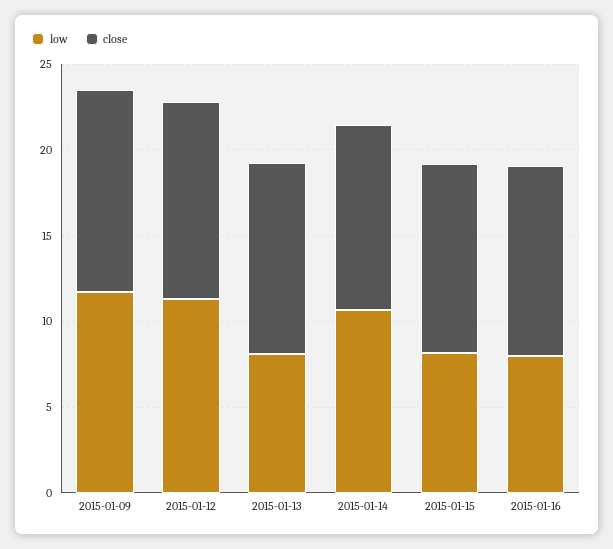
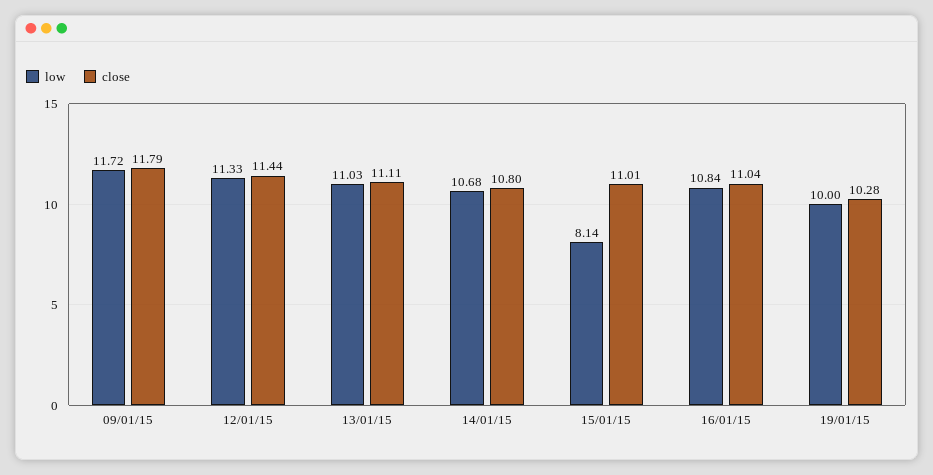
low, 2015-01-13: 8 -> 11.03
low, 2015-01-16: 8 -> 10.84
low, 19/01/15: none -> 10
close, 19/01/15: none -> 10.28

